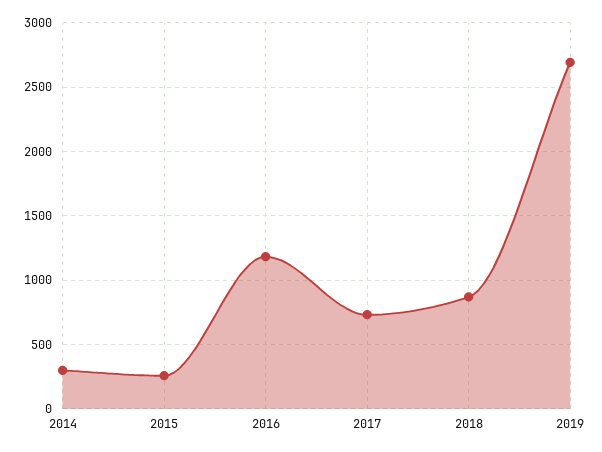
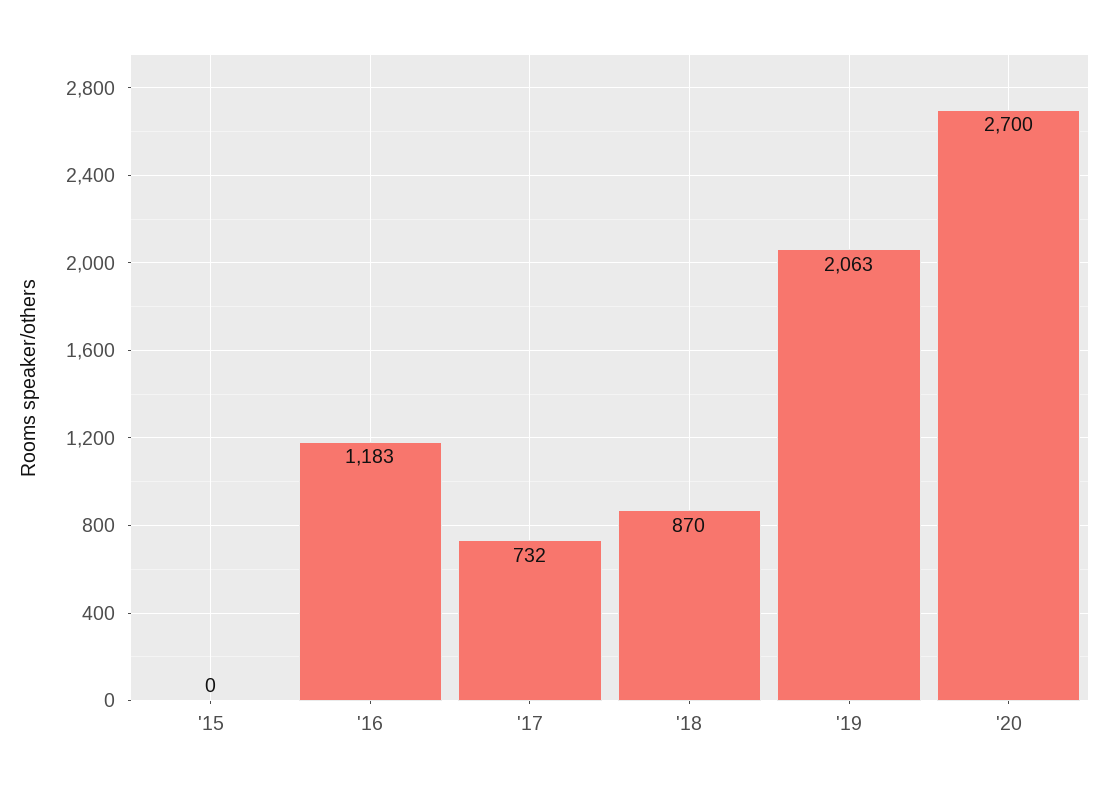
2014: 300 -> none
2015: 250 -> 0
2019: 2700 -> 2063
'20: none -> 2700

